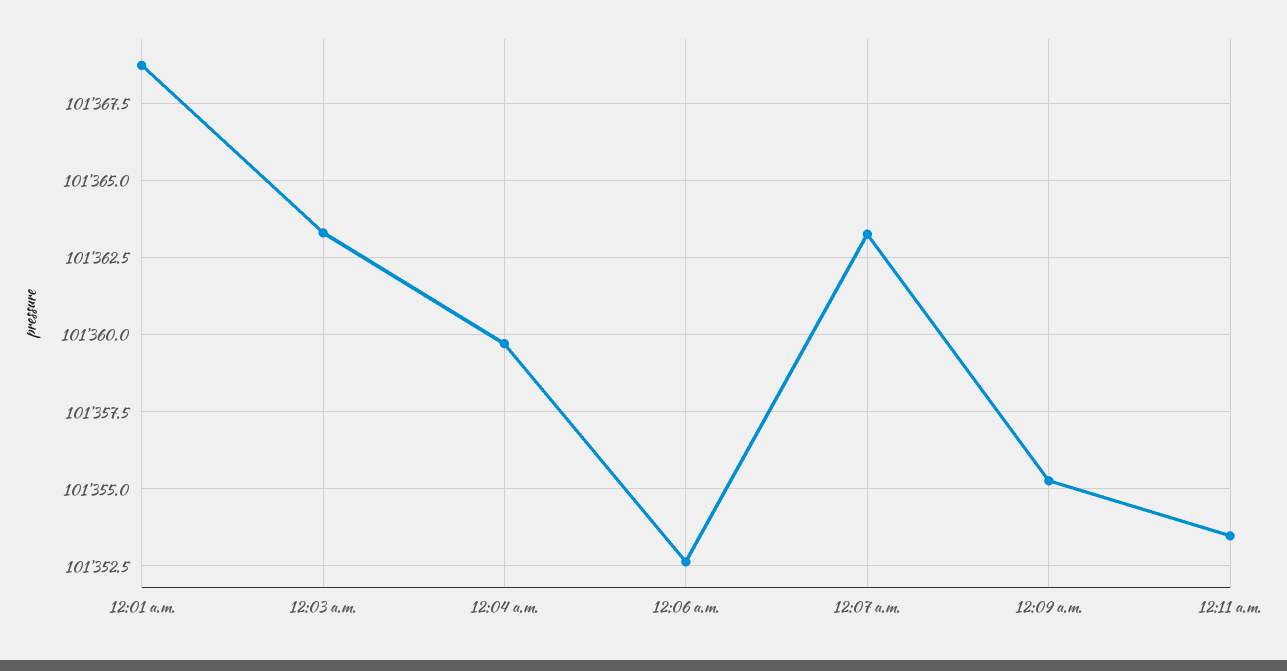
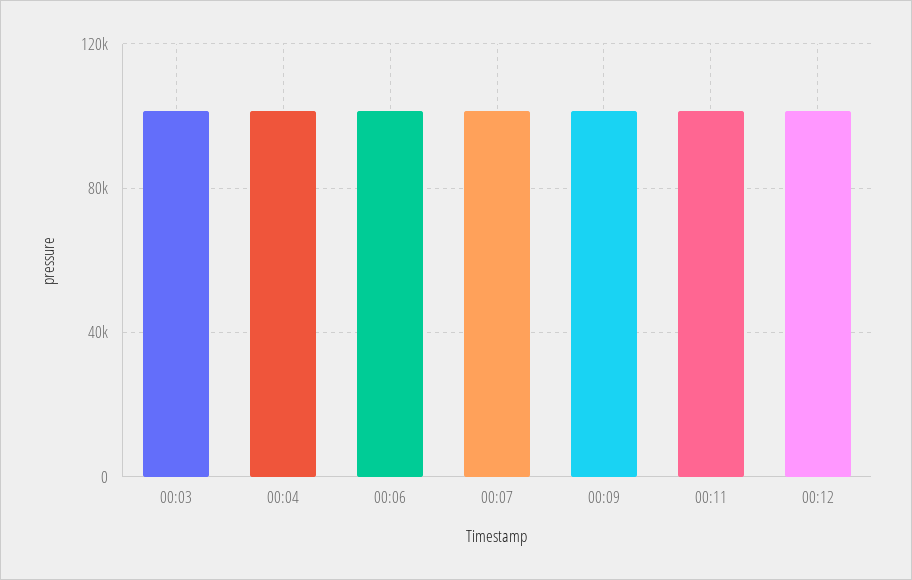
12:01 a.m.: 101368.75 -> none
00:12: none -> 100000

